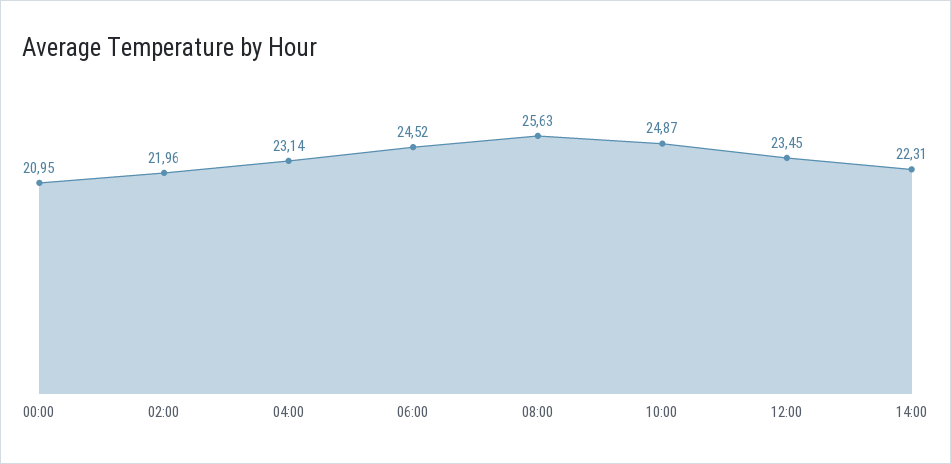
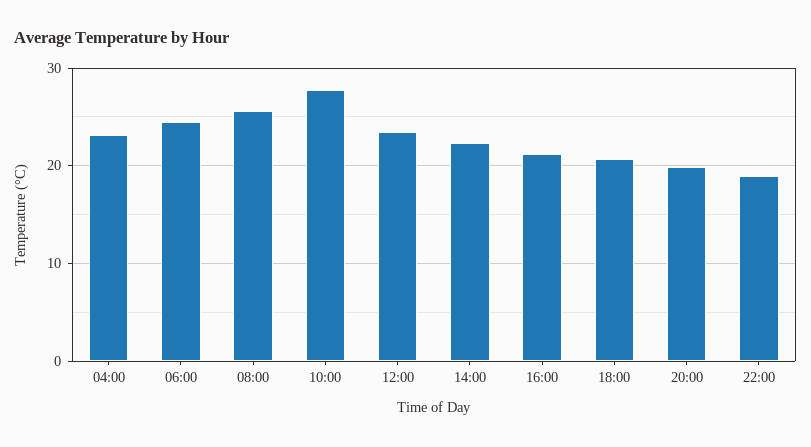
00:00: 20.95 -> none
02:00: 21.96 -> none
10:00: 24.87 -> 28
16:00: none -> 21
18:00: none -> 21
20:00: none -> 20
22:00: none -> 19

